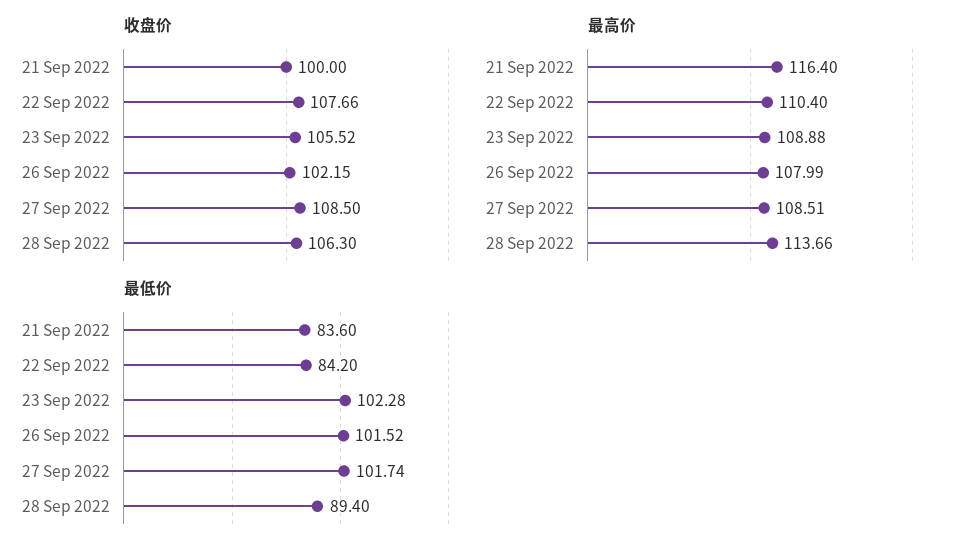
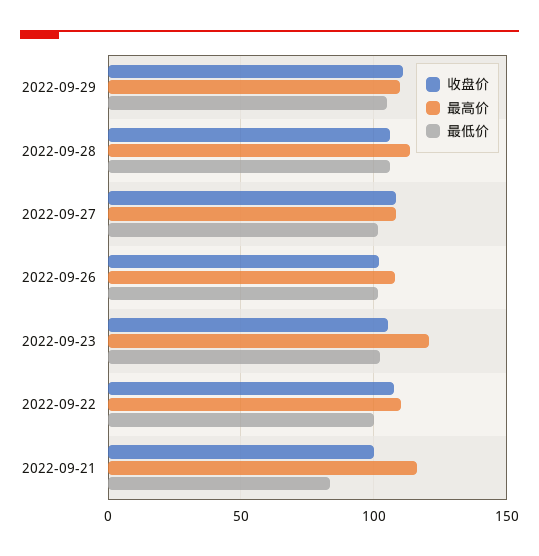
最高价, 23 Sep 2022: 108.88 -> 120
最低价, 22 Sep 2022: 84.2 -> 100
最低价, 28 Sep 2022: 89.4 -> 105
收盘价, 2022-09-29: none -> 110
最高价, 2022-09-29: none -> 110
最低价, 2022-09-29: none -> 105

